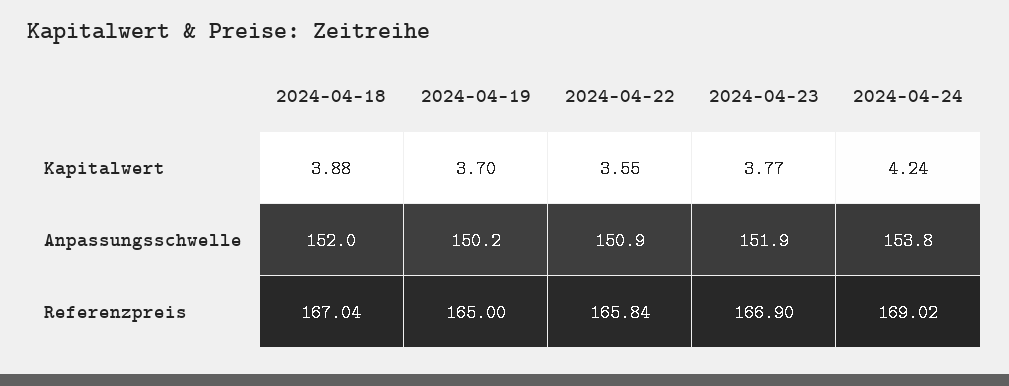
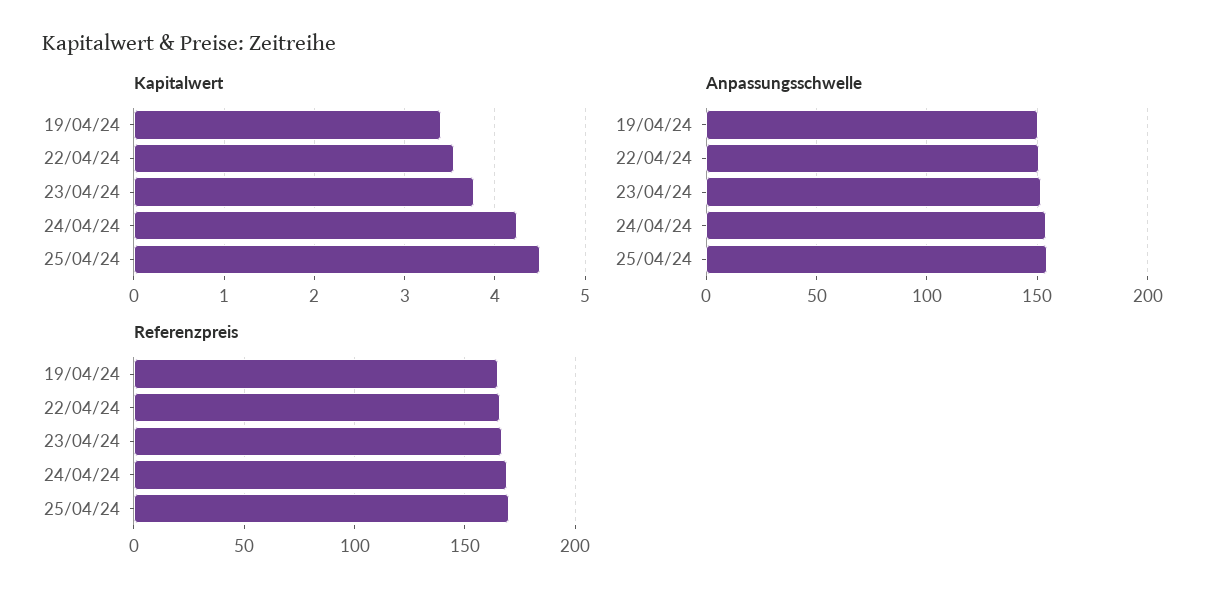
Kapitalwert, 2024-04-18: 3.88 -> none
Kapitalwert, 2024-04-19: 3.7 -> 3.4
Anpassungsschwelle, 2024-04-18: 152 -> none
Referenzpreis, 2024-04-18: 167.04 -> none
Kapitalwert, 25/04/24: none -> 4.5
Anpassungsschwelle, 25/04/24: none -> 155
Referenzpreis, 25/04/24: none -> 170

